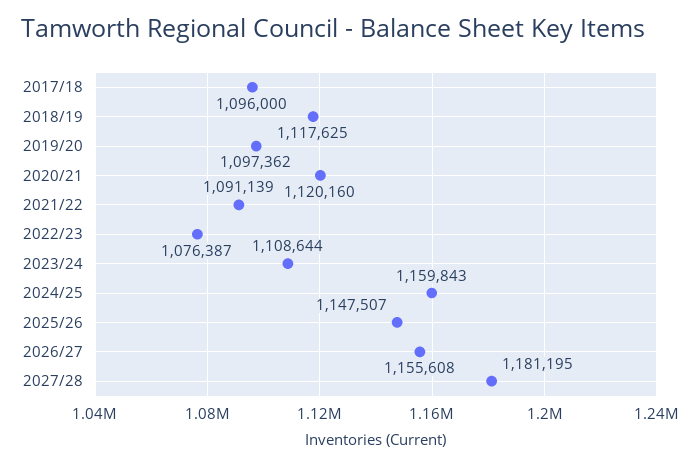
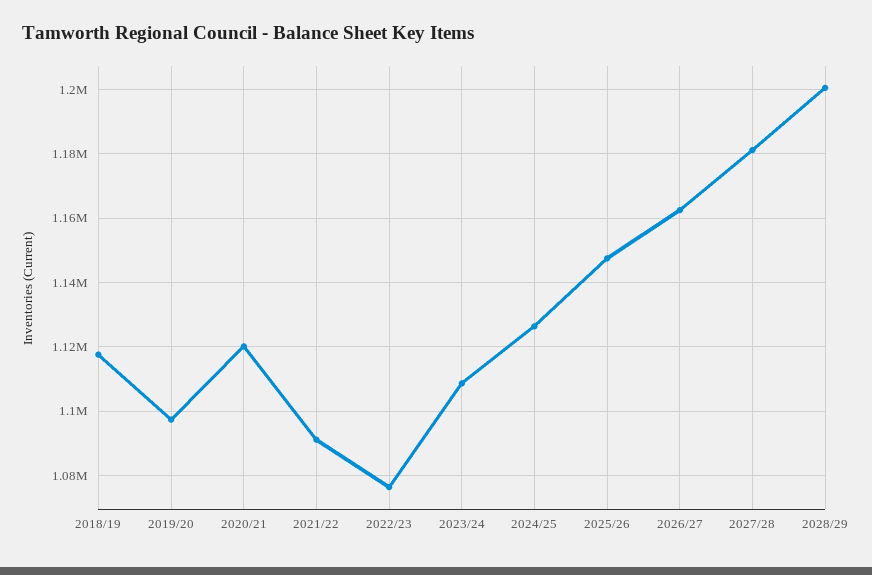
2017/18: 1096000 -> none
2024/25: 1159843 -> 1126000
2026/27: 1155608 -> 1162000
2028/29: none -> 1200000

